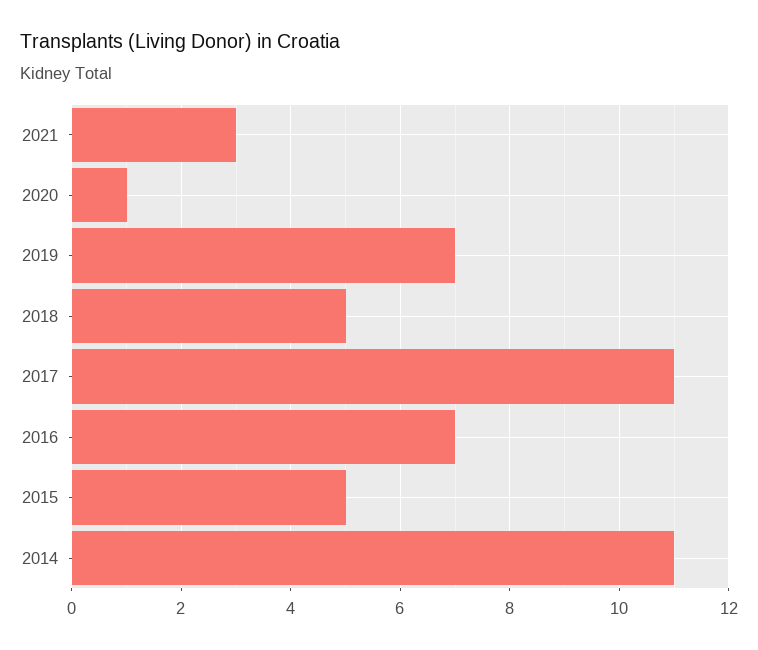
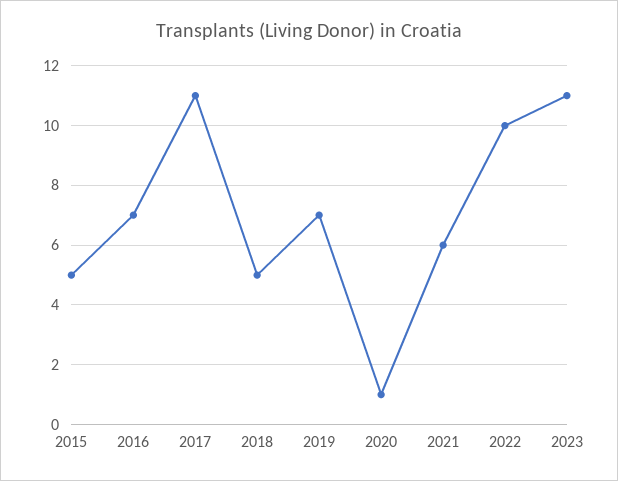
2021: 3 -> 6
2014: 11 -> none
2022: none -> 10
2023: none -> 11

